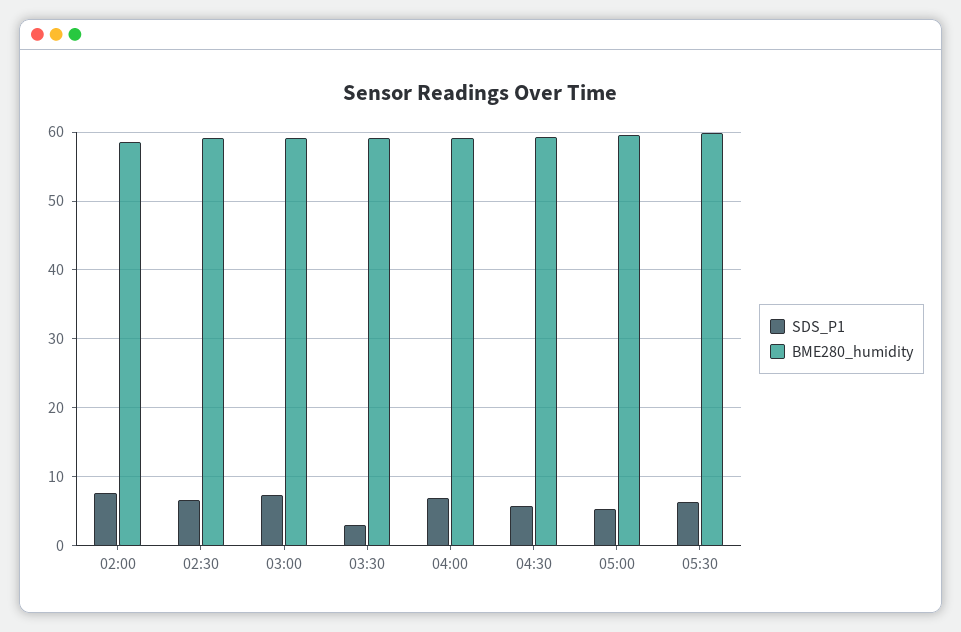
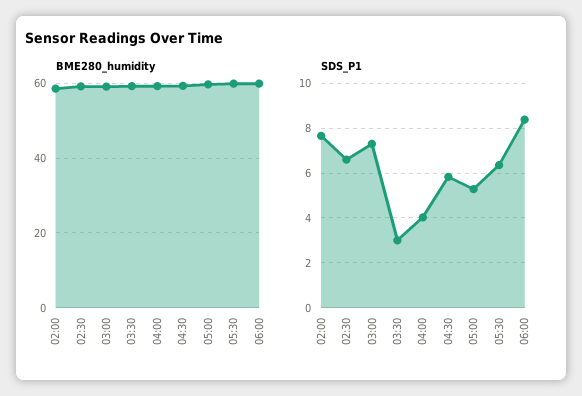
SDS_P1, 04:00: 7 -> 4
BME280_humidity, 06:00: none -> 60
SDS_P1, 06:00: none -> 8.5

